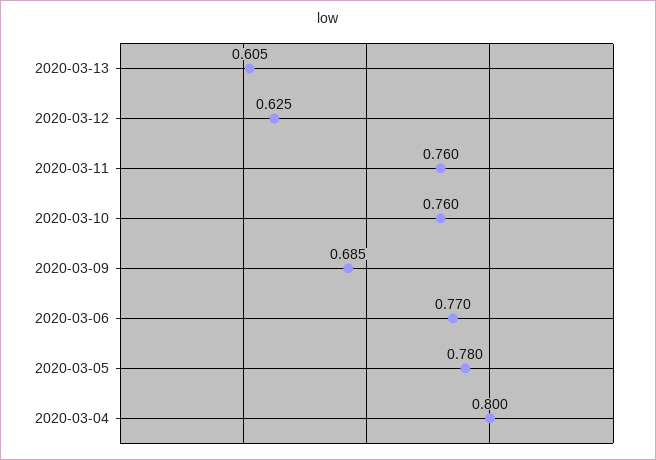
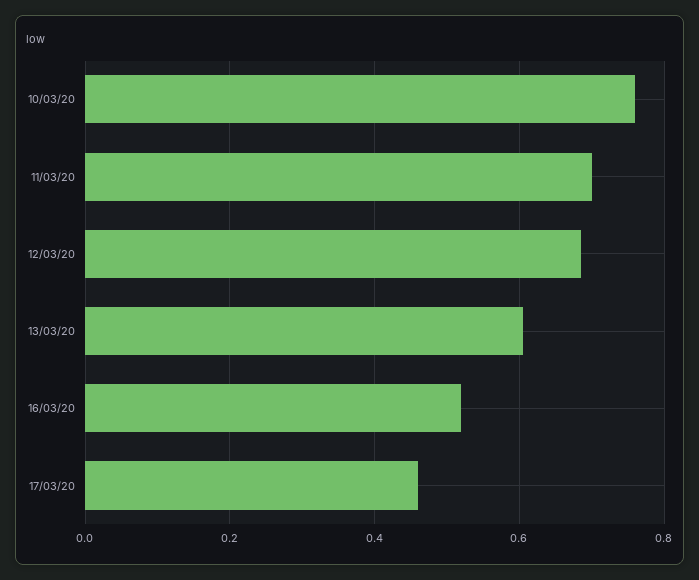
2020-03-12: 0.625 -> 0.68
2020-03-11: 0.76 -> 0.7
2020-03-09: 0.685 -> none
2020-03-06: 0.77 -> none
2020-03-05: 0.78 -> none
2020-03-04: 0.8 -> none
16/03/20: none -> 0.52
17/03/20: none -> 0.46

